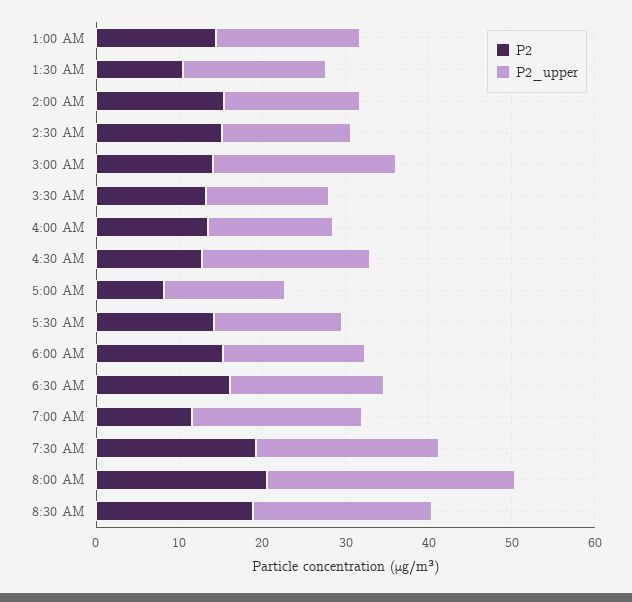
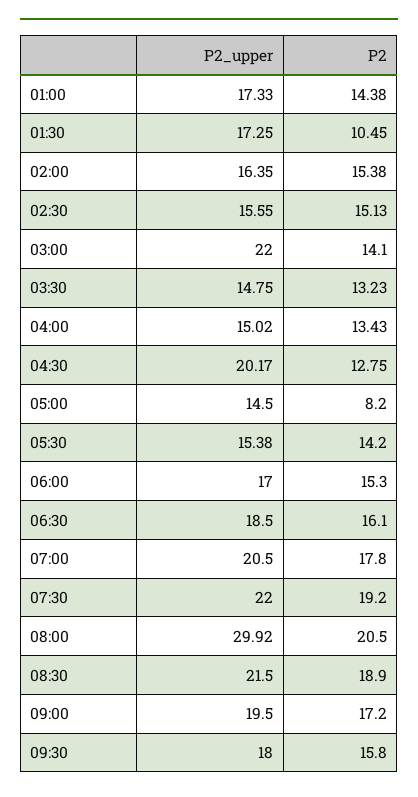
P2, 7:00 AM: 12 -> 17.8
P2_upper, 09:00: none -> 19.5
P2, 09:00: none -> 17.2
P2_upper, 09:30: none -> 18
P2, 09:30: none -> 15.8

